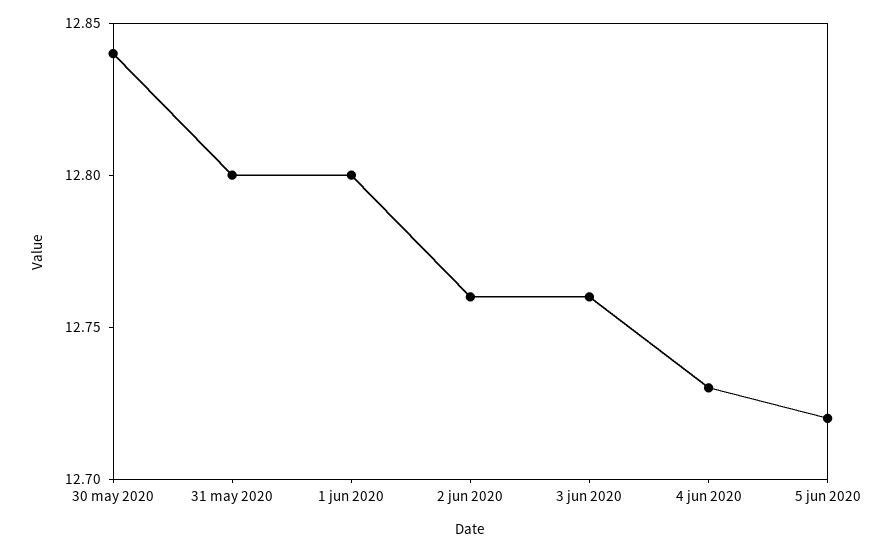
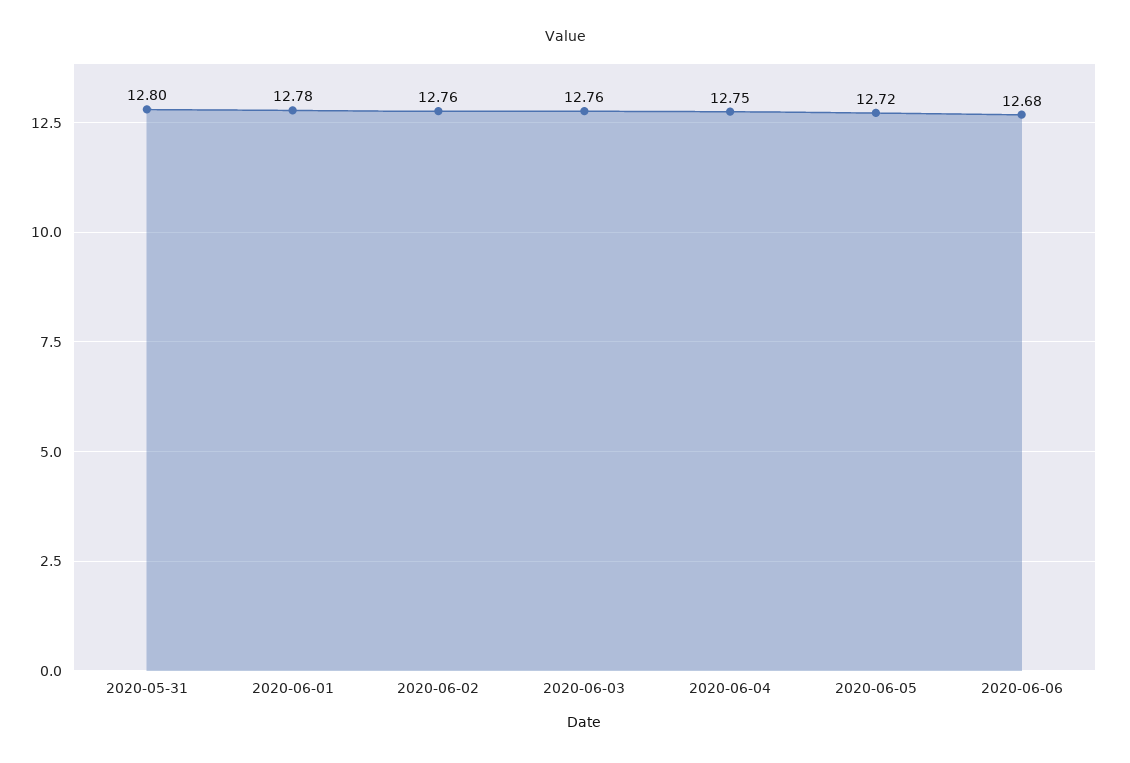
30 may 2020: 12.84 -> none
1 jun 2020: 12.8 -> 12.78
4 jun 2020: 12.73 -> 12.75
2020-06-06: none -> 12.68

